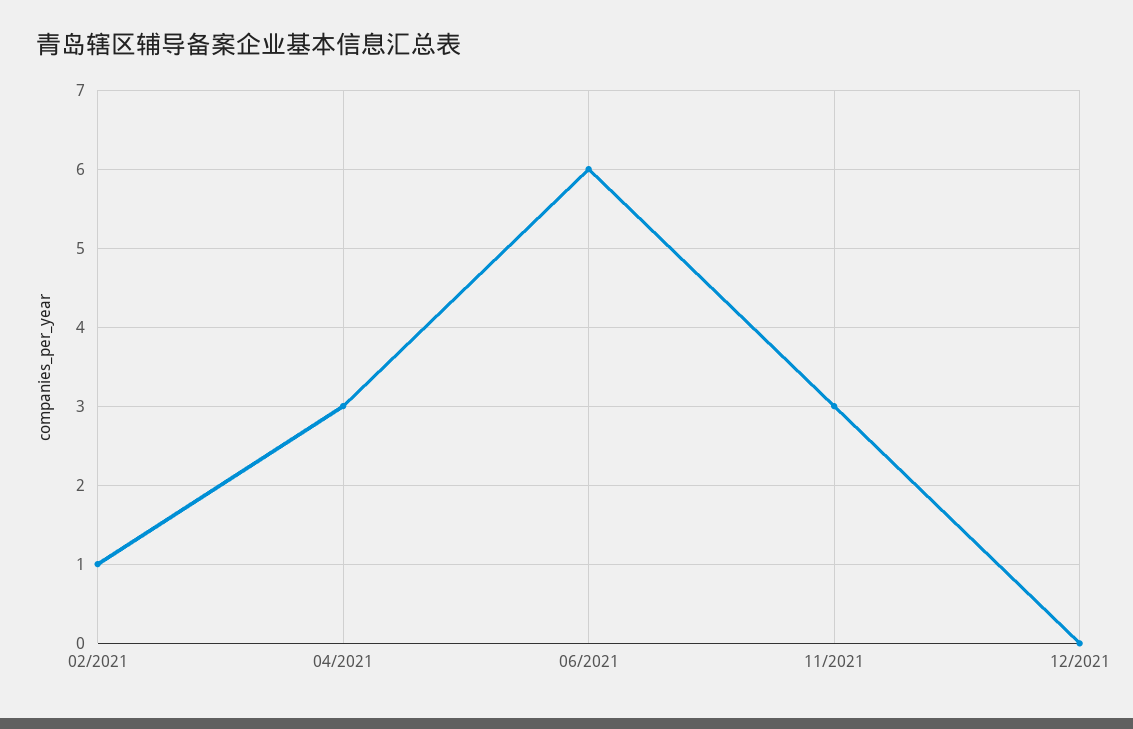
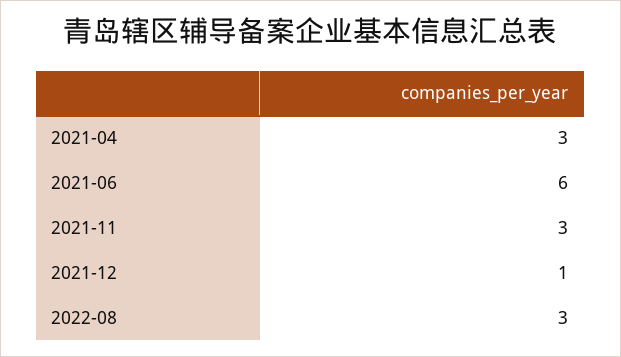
02/2021: 1 -> none
12/2021: 0 -> 1
2022-08: none -> 3

